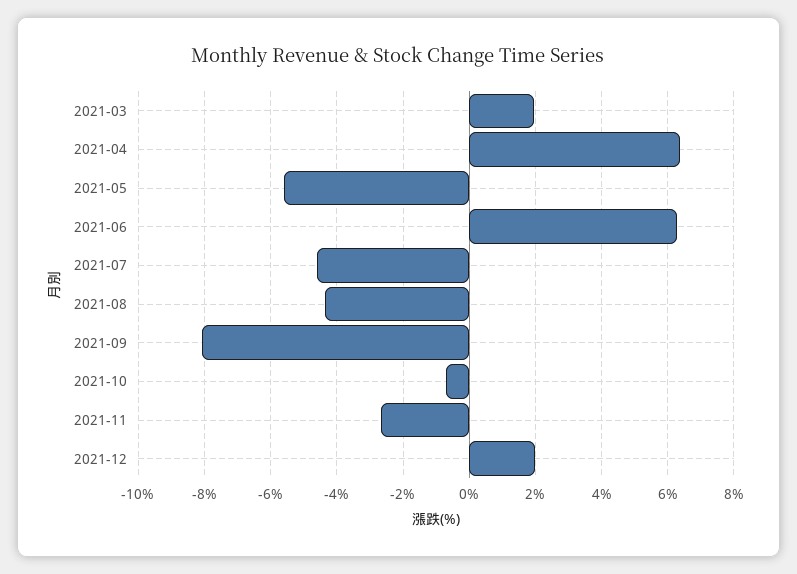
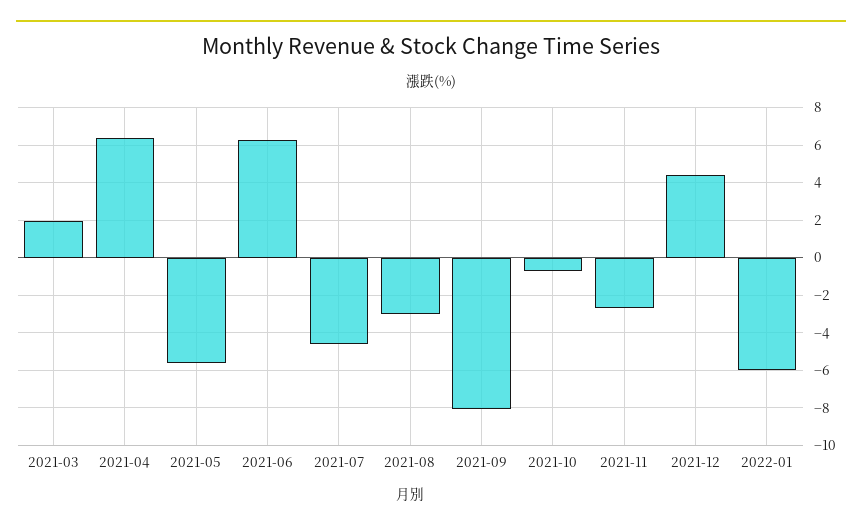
2021-08: -4.4 -> -3
2021-12: 2 -> 4.5
2022-01: none -> -6

